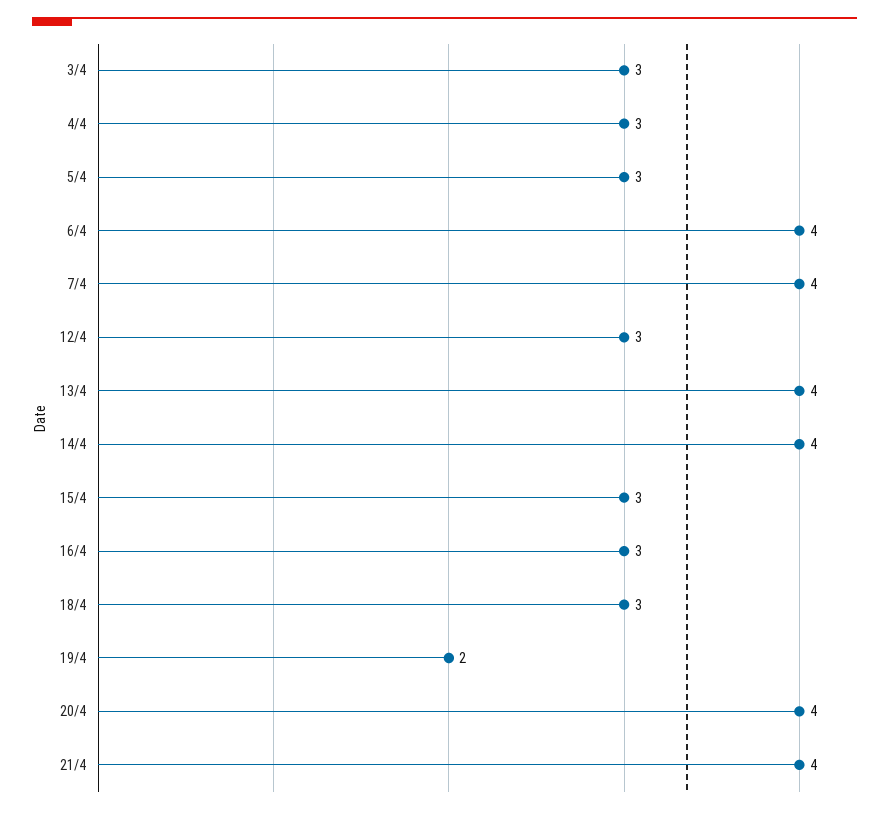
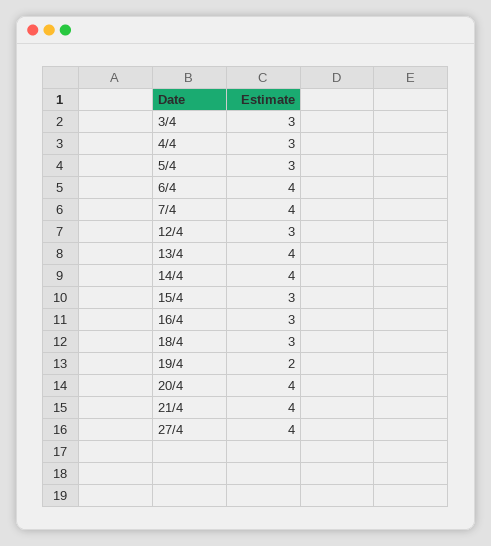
27/4: none -> 4

